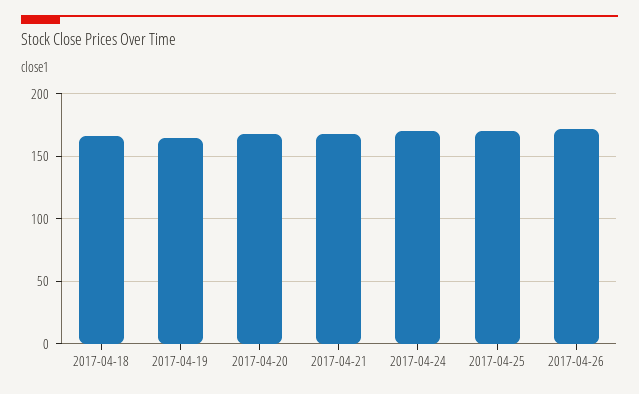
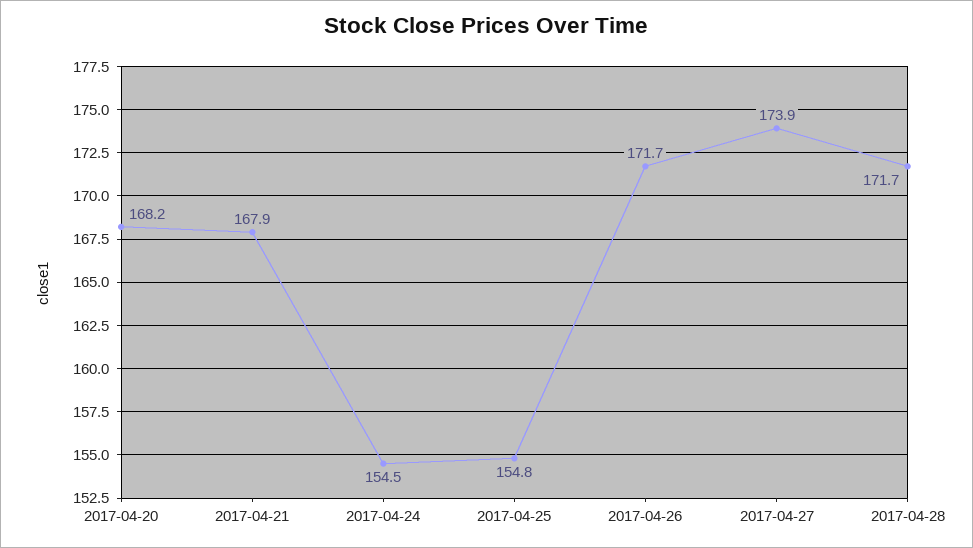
2017-04-18: 165 -> none
2017-04-19: 165 -> none
2017-04-24: 170 -> 154.5
2017-04-25: 170 -> 154.8
2017-04-27: none -> 173.9
2017-04-28: none -> 171.7

